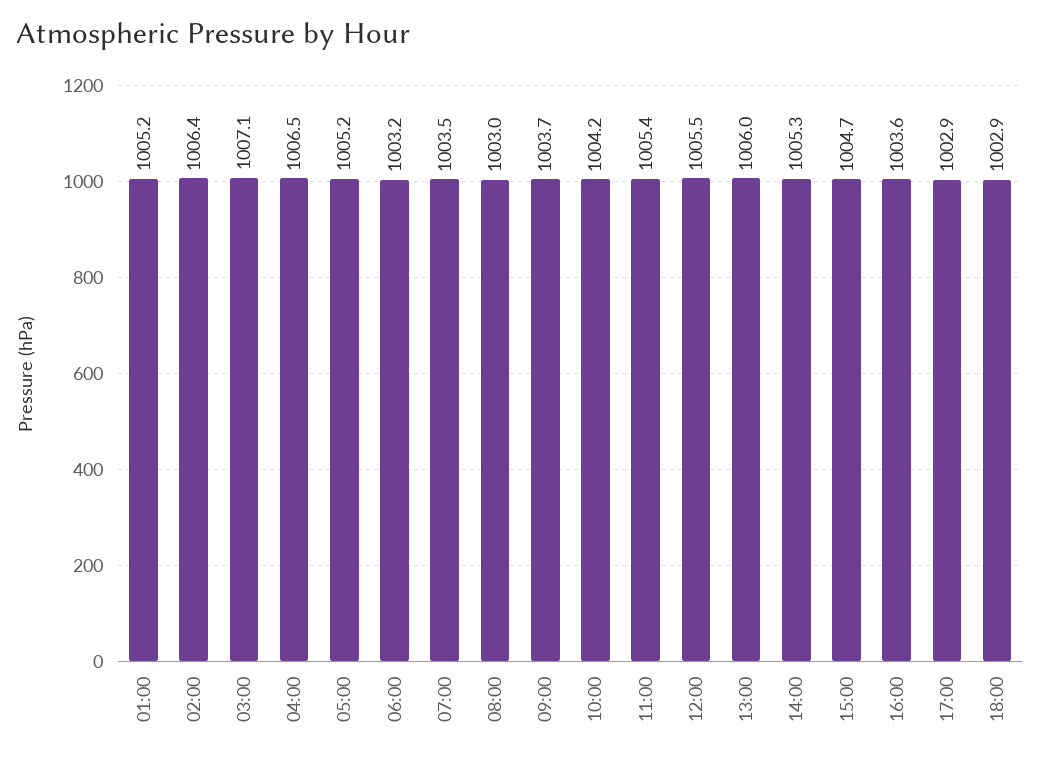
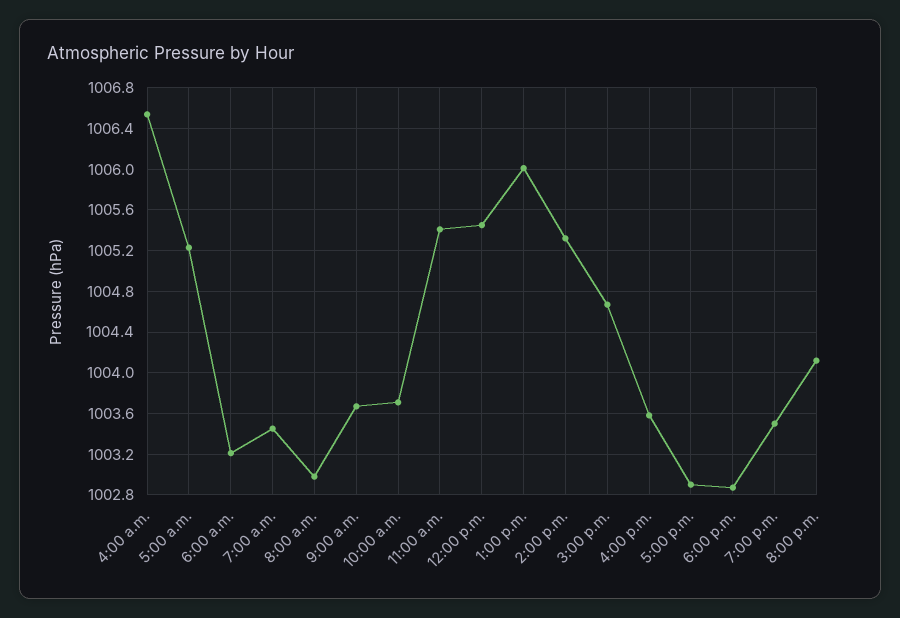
01:00: 1005.2 -> none
02:00: 1006.4 -> none
03:00: 1007.1 -> none
10:00: 1004.2 -> 1003.7
7:00 p.m.: none -> 1003.5
8:00 p.m.: none -> 1004.1

